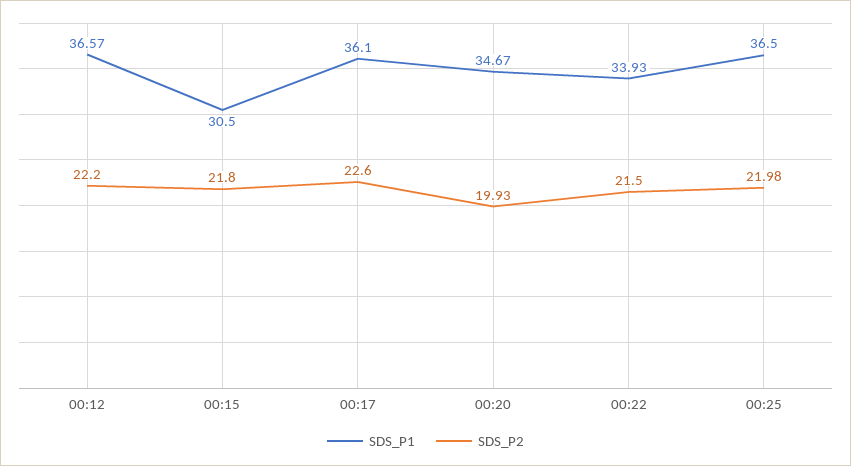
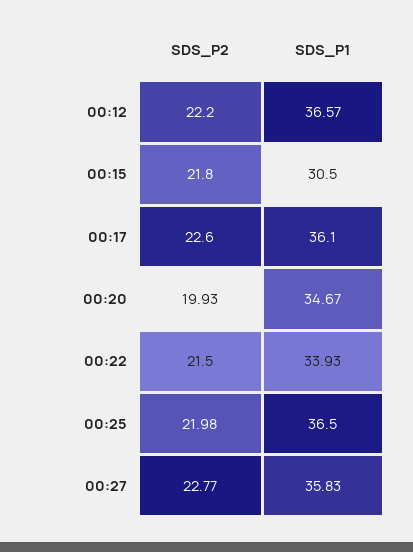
SDS_P2, 00:27: none -> 22.77
SDS_P1, 00:27: none -> 35.83

